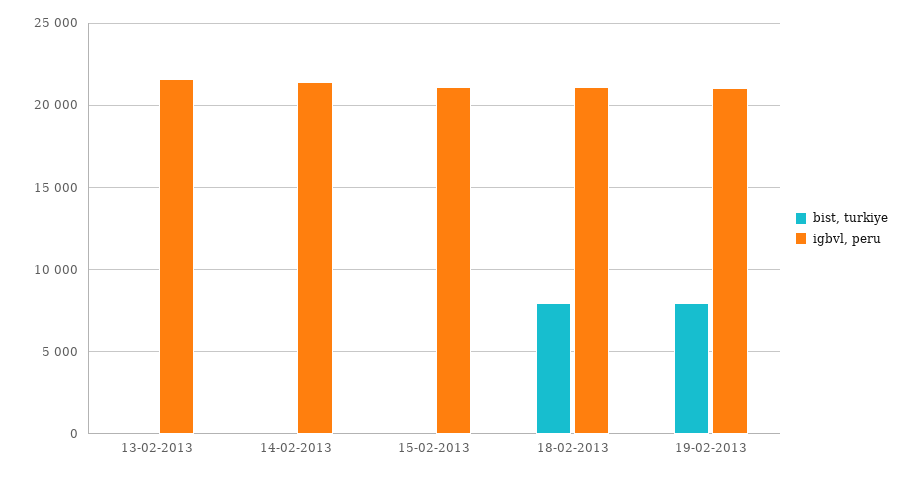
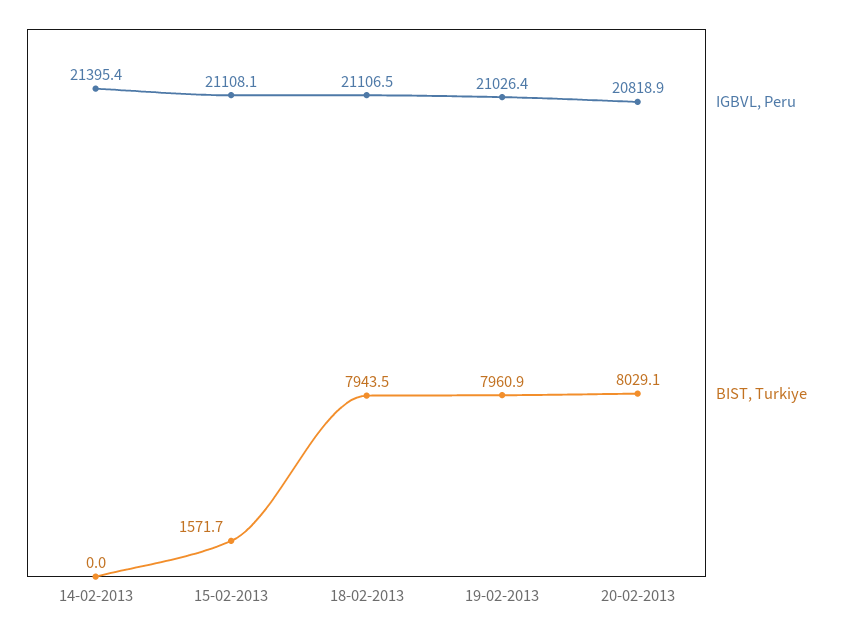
bist, turkiye, 13-02-2013: 0 -> none
igbvl, peru, 13-02-2013: 21500 -> none
bist, turkiye, 15-02-2013: 0 -> 1571.7
igbvl, peru, 20-02-2013: none -> 20818.9
bist, turkiye, 20-02-2013: none -> 8029.1

